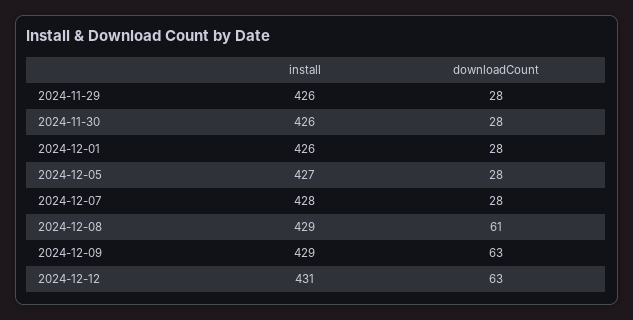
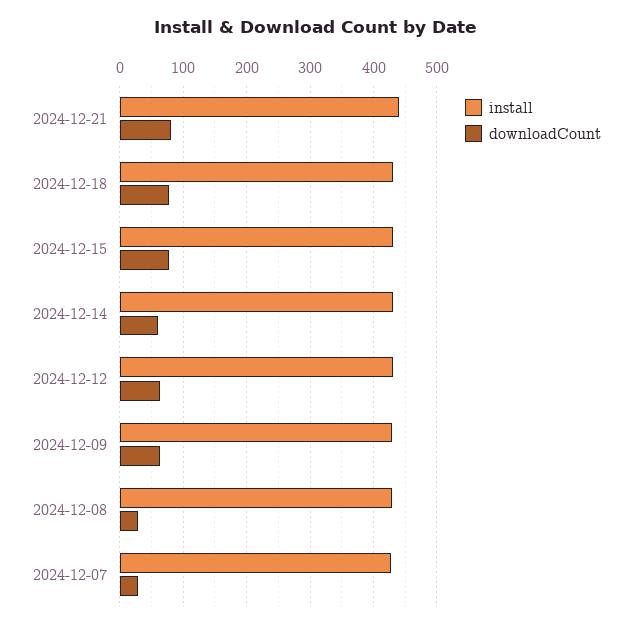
install, 2024-11-29: 426 -> none
downloadCount, 2024-11-29: 28 -> none
install, 2024-11-30: 426 -> none
downloadCount, 2024-11-30: 28 -> none
install, 2024-12-01: 426 -> none
downloadCount, 2024-12-01: 28 -> none
install, 2024-12-05: 427 -> none
downloadCount, 2024-12-05: 28 -> none
downloadCount, 2024-12-08: 61 -> 30
install, 2024-12-21: none -> 440
downloadCount, 2024-12-21: none -> 80
install, 2024-12-18: none -> 430
downloadCount, 2024-12-18: none -> 80
install, 2024-12-15: none -> 430
downloadCount, 2024-12-15: none -> 80
install, 2024-12-14: none -> 430
downloadCount, 2024-12-14: none -> 60

